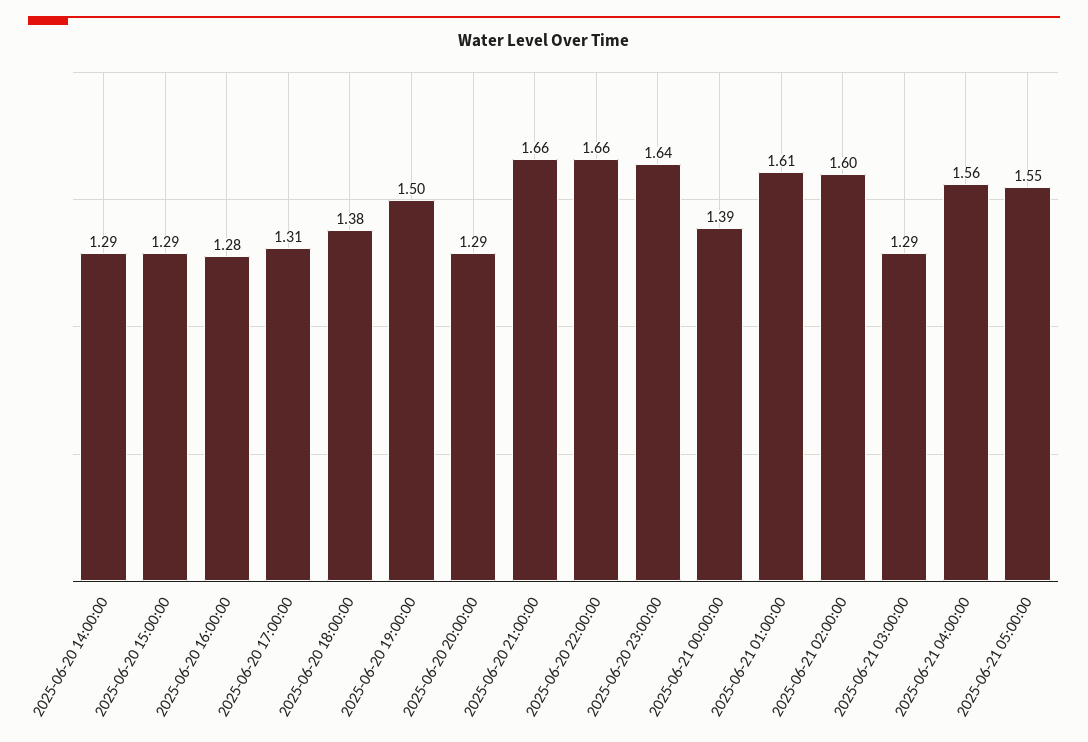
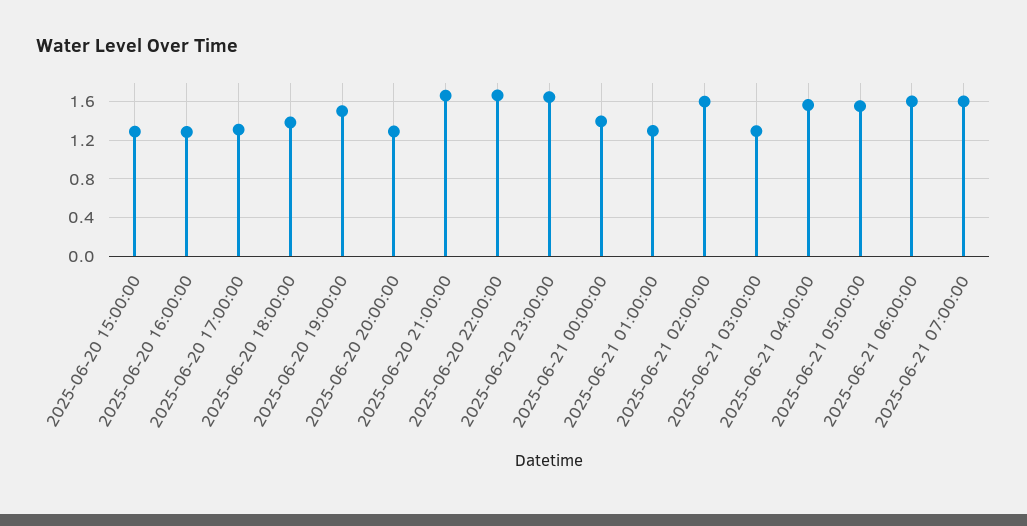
2025-06-20 14:00:00: 1.29 -> none
2025-06-21 01:00:00: 1.61 -> 1.3
2025-06-21 06:00:00: none -> 1.6
2025-06-21 07:00:00: none -> 1.6

